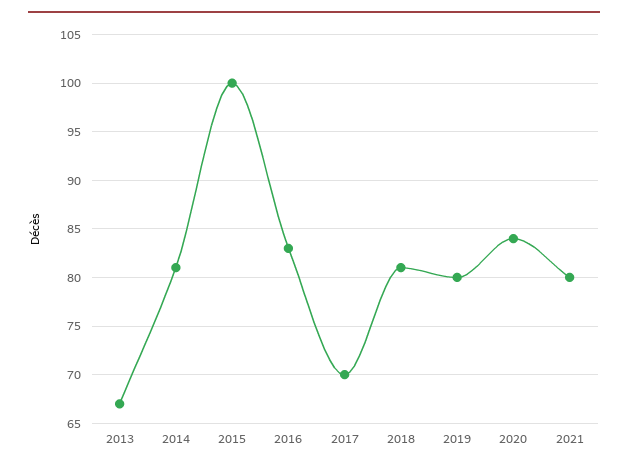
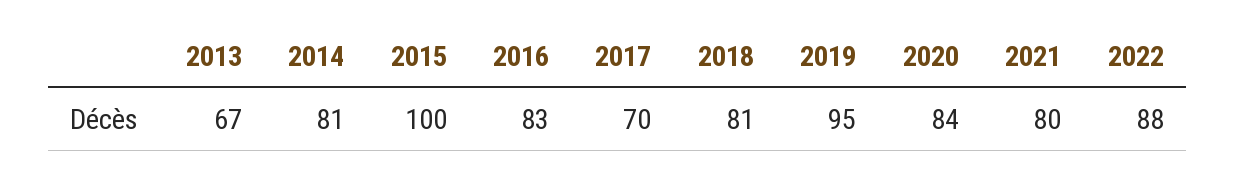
2019: 80 -> 95
2022: none -> 88

